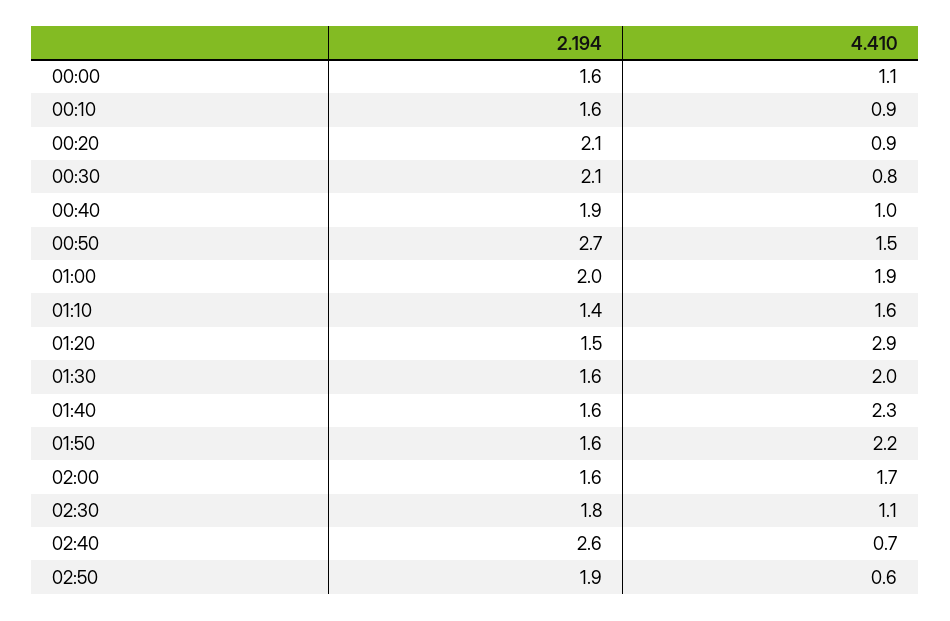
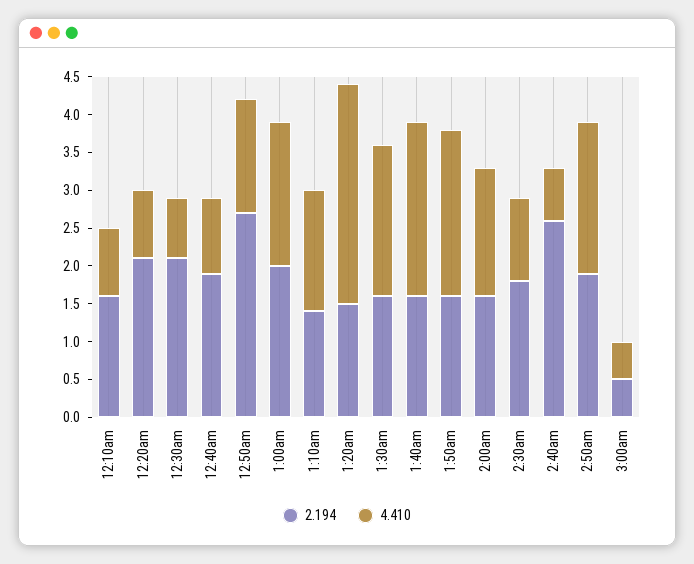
2.194, 00:00: 1.6 -> none
4.410, 00:00: 1.1 -> none
4.410, 02:50: 0.6 -> 2
2.194, 3:00am: none -> 0.5
4.410, 3:00am: none -> 0.5

